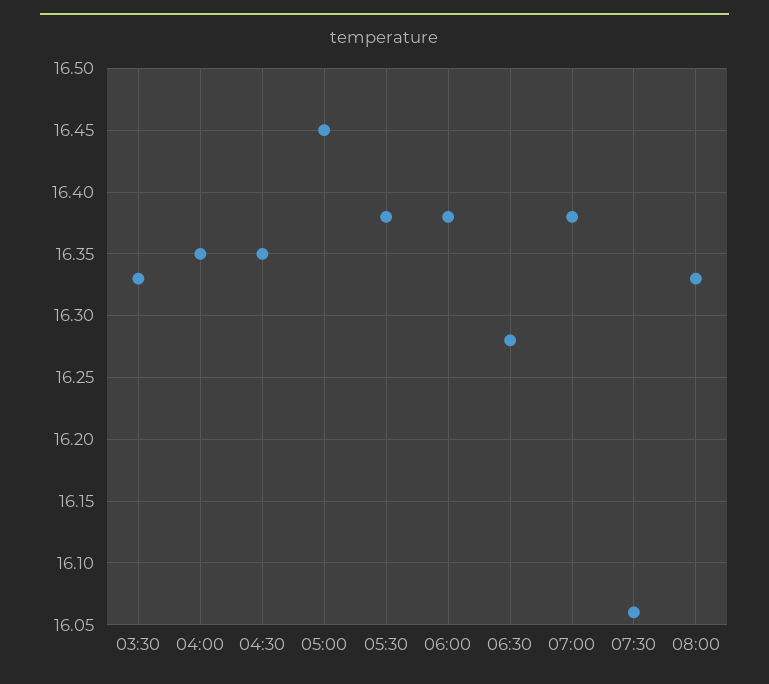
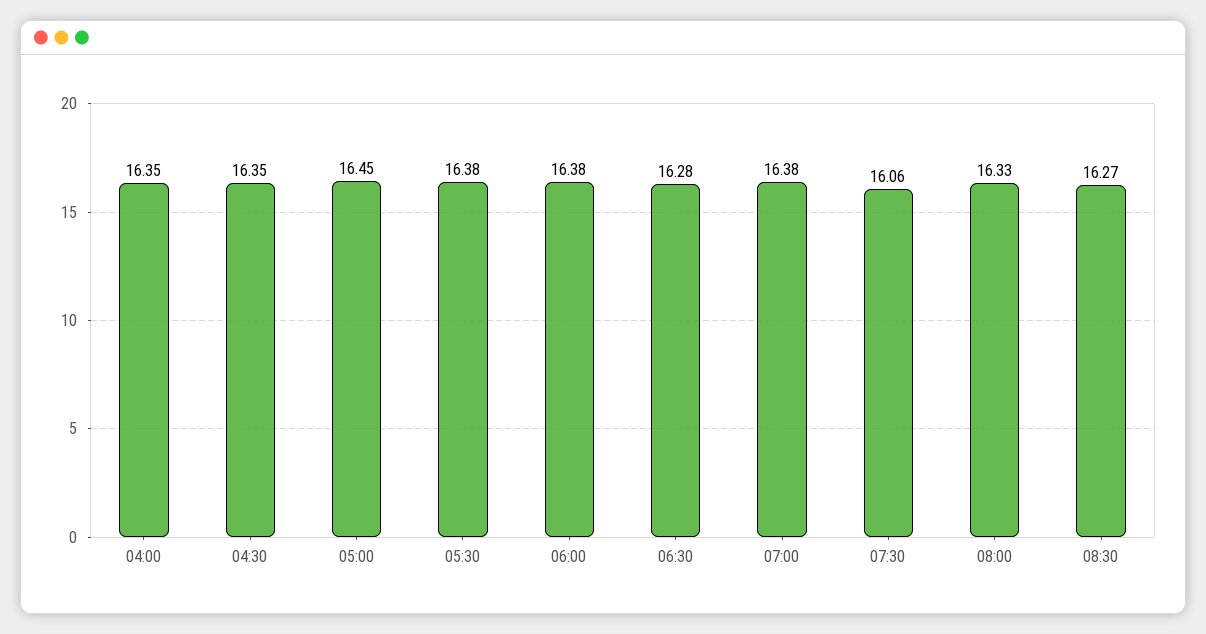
03:30: 16.33 -> none
08:30: none -> 16.27

